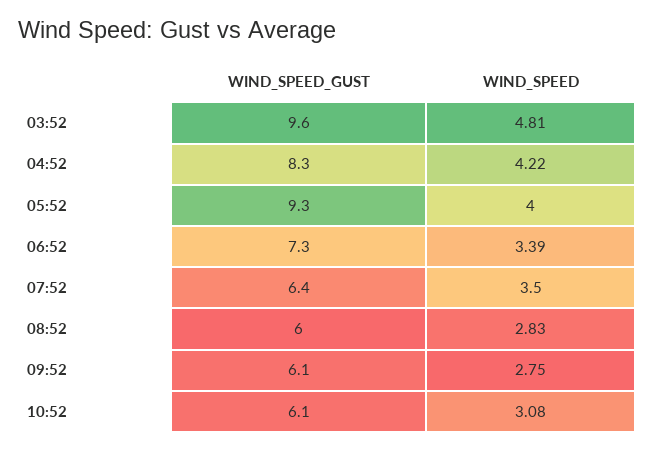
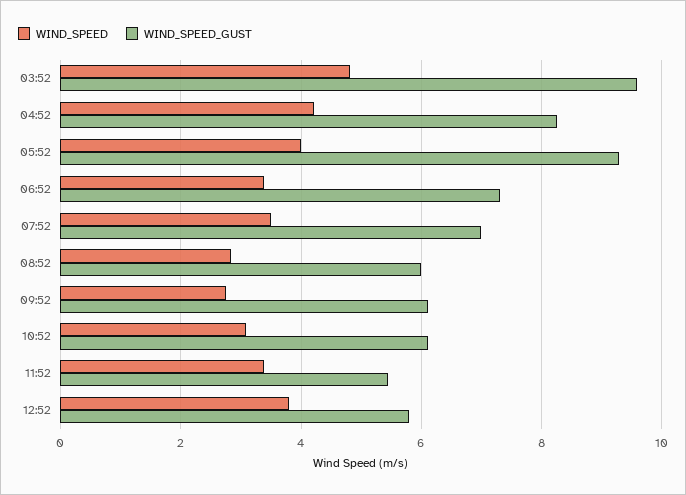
WIND_SPEED_GUST, 07:52: 6.4 -> 7
WIND_SPEED, 11:52: none -> 3.4
WIND_SPEED_GUST, 11:52: none -> 5.4
WIND_SPEED, 12:52: none -> 3.8
WIND_SPEED_GUST, 12:52: none -> 5.8

